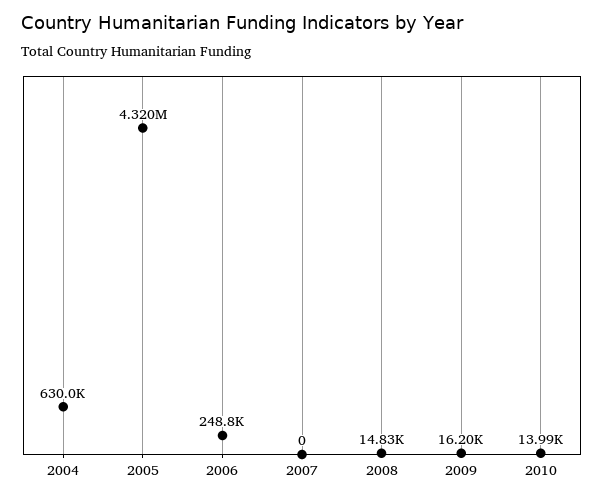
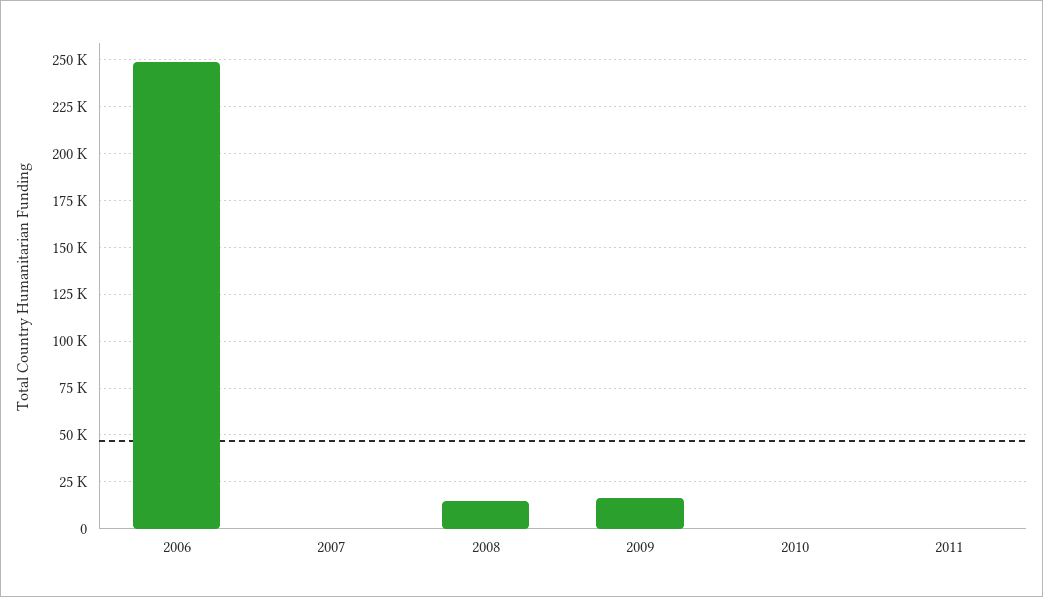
2004: 630000 -> none
2005: 4320000 -> none
2010: 13990 -> 0
2011: none -> 0

